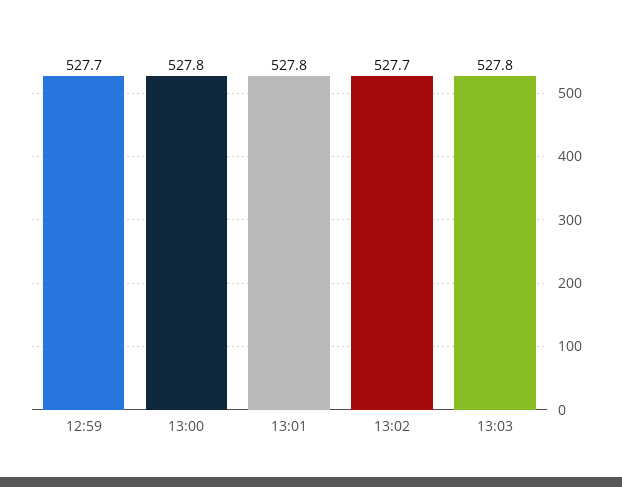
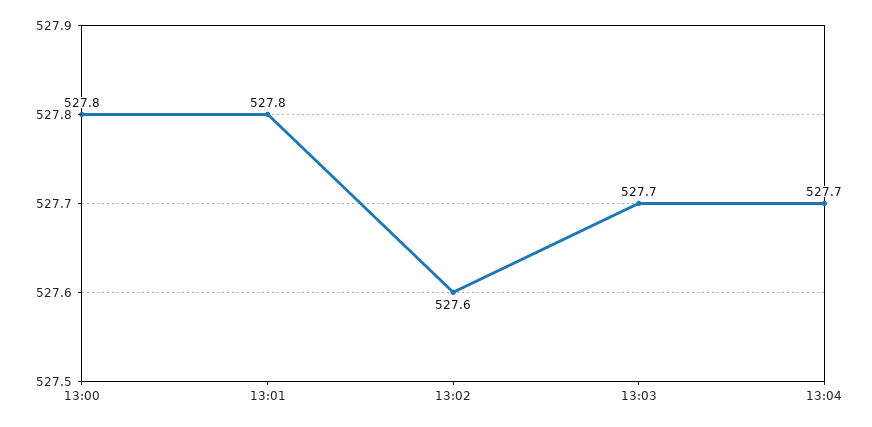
12:59: 527.7 -> none
13:02: 527.7 -> 527.6
13:03: 527.8 -> 527.7
13:04: none -> 527.7

